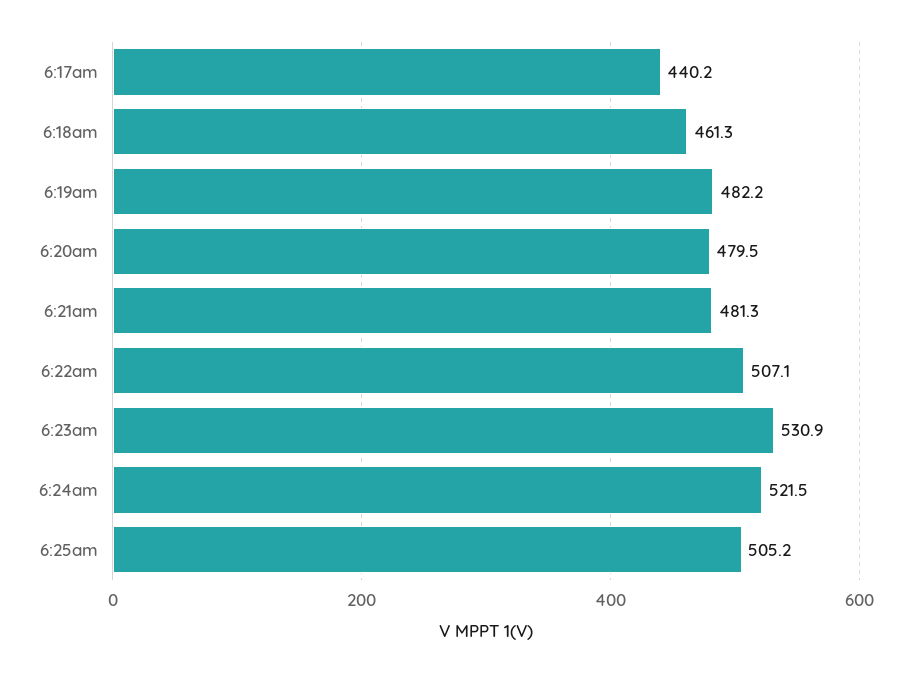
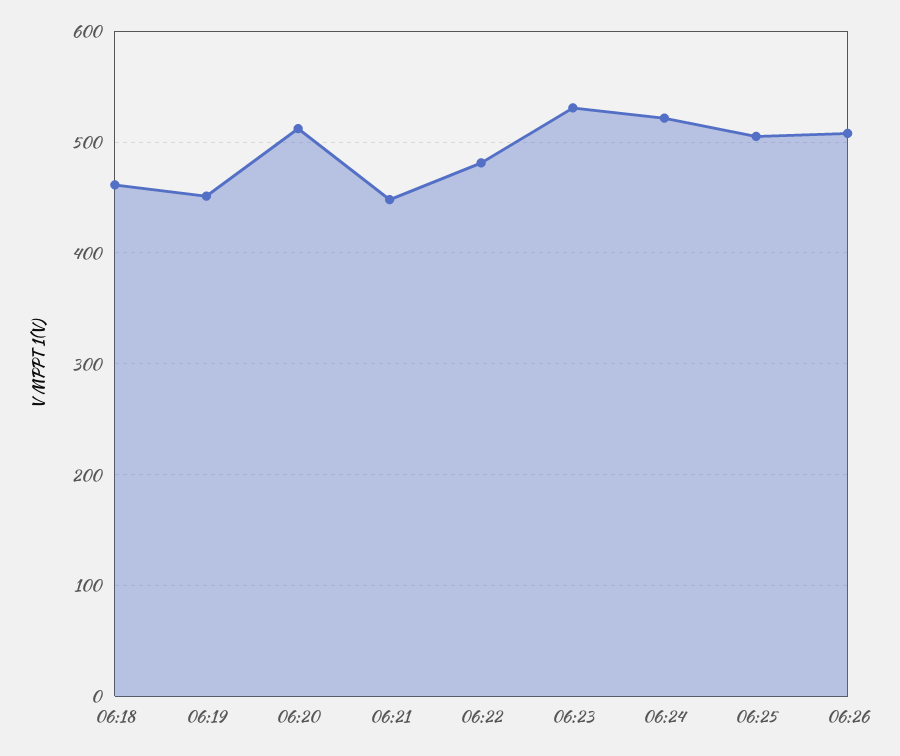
6:17am: 440.2 -> none
6:19am: 482.2 -> 450
6:20am: 479.5 -> 510
6:21am: 481.3 -> 450
6:22am: 507.1 -> 480
06:26: none -> 510

